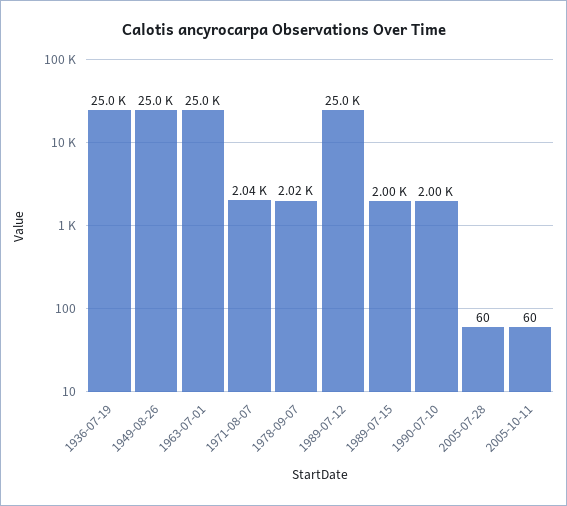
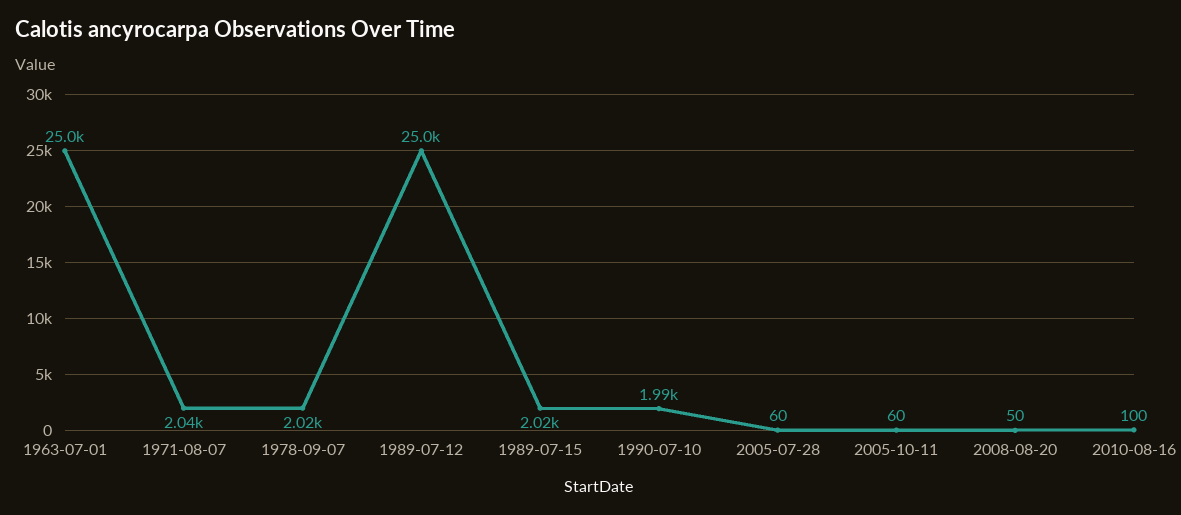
1936-07-19: 25000 -> none
1949-08-26: 25000 -> none
1989-07-15: 2000 -> 2020
1990-07-10: 2000 -> 1990
2008-08-20: none -> 50
2010-08-16: none -> 100

